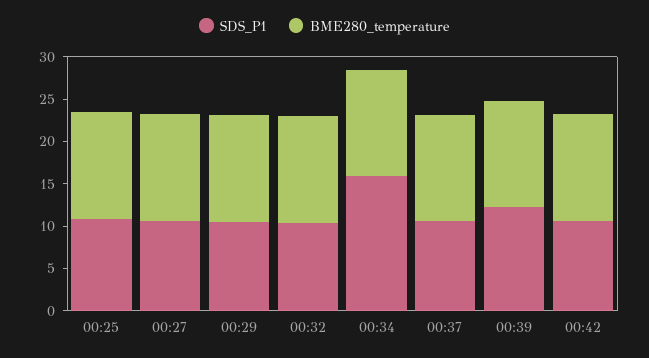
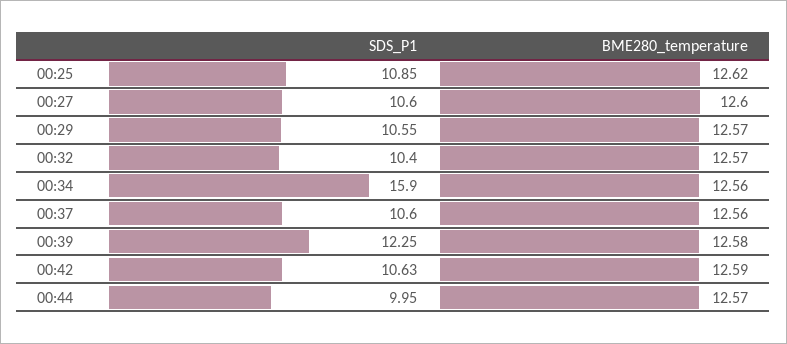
SDS_P1, 00:44: none -> 9.95
BME280_temperature, 00:44: none -> 12.57

